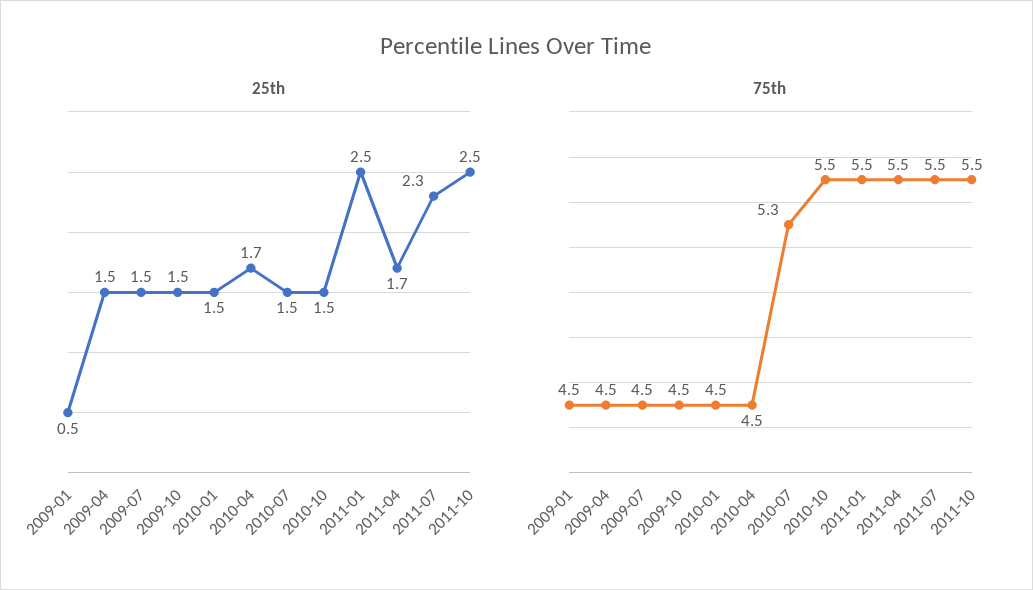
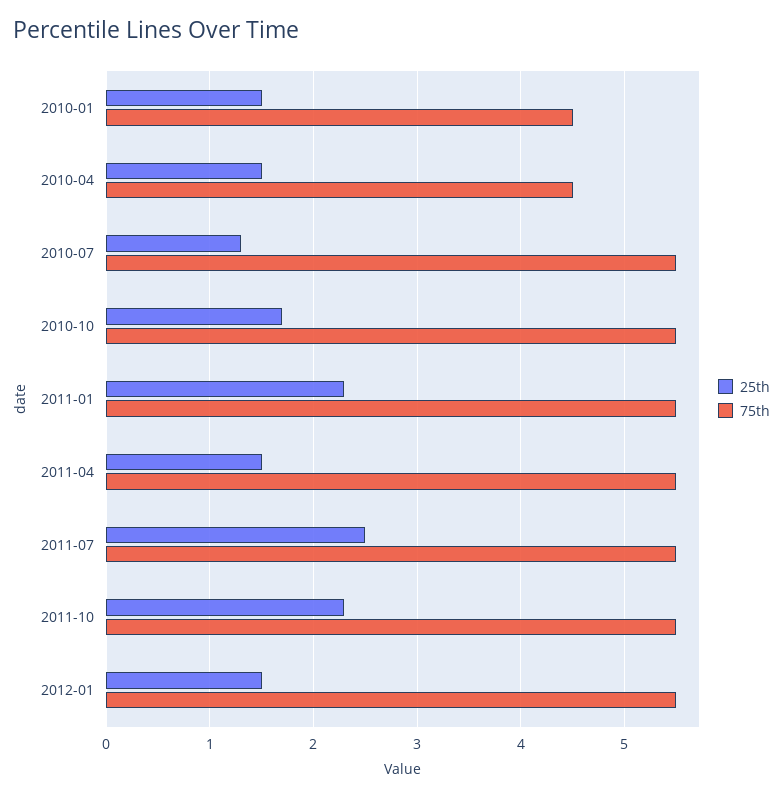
25th, 2009-01: 0.5 -> none
25th, 2009-04: 1.5 -> none
25th, 2009-07: 1.5 -> none
25th, 2009-10: 1.5 -> none
25th, 2010-04: 1.7 -> 1.5
25th, 2010-07: 1.5 -> 1.3
25th, 2010-10: 1.5 -> 1.7
25th, 2011-01: 2.5 -> 2.3
25th, 2011-04: 1.7 -> 1.5
25th, 2011-07: 2.3 -> 2.5
25th, 2011-10: 2.5 -> 2.3
75th, 2009-01: 4.5 -> none
75th, 2009-04: 4.5 -> none
75th, 2009-07: 4.5 -> none
75th, 2009-10: 4.5 -> none
75th, 2010-07: 5.3 -> 5.5
25th, 2012-01: none -> 1.5
75th, 2012-01: none -> 5.5

